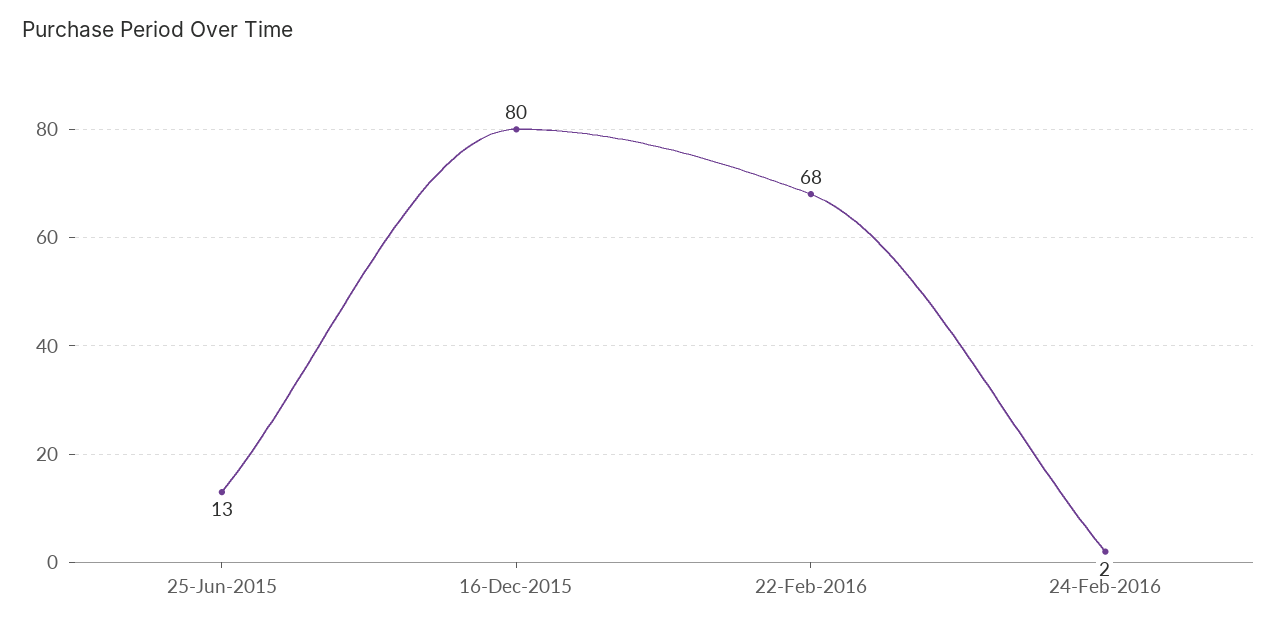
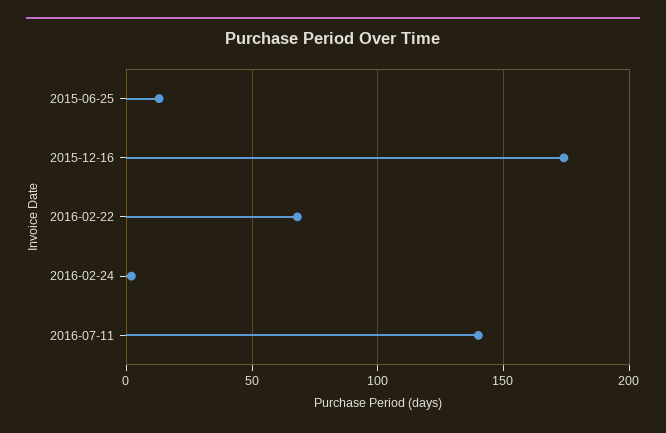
16-Dec-2015: 80 -> 175
2016-07-11: none -> 140

